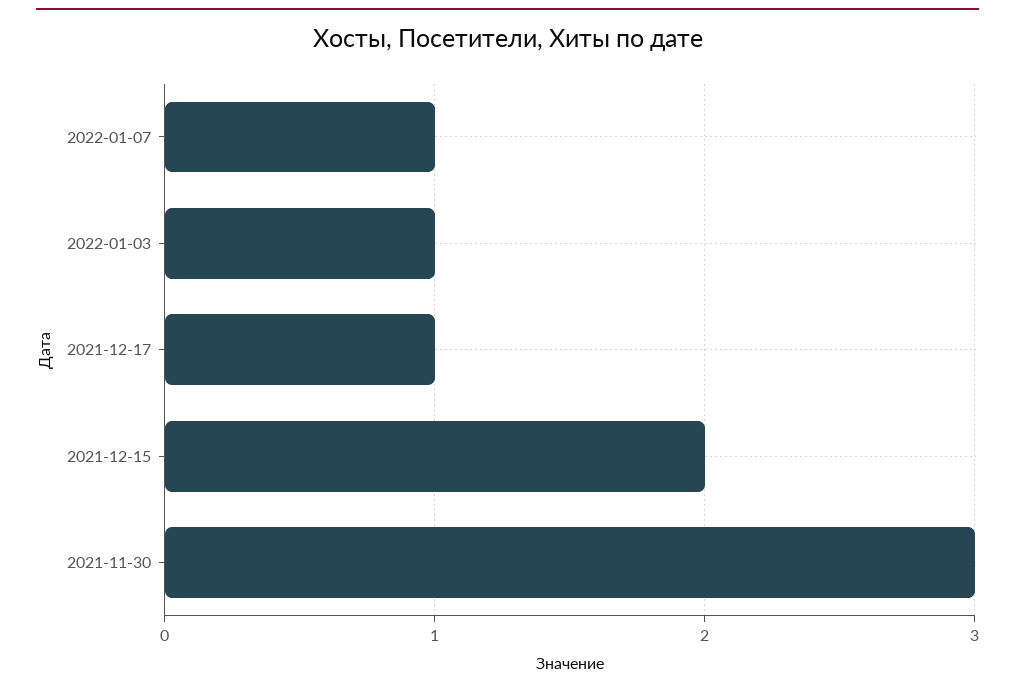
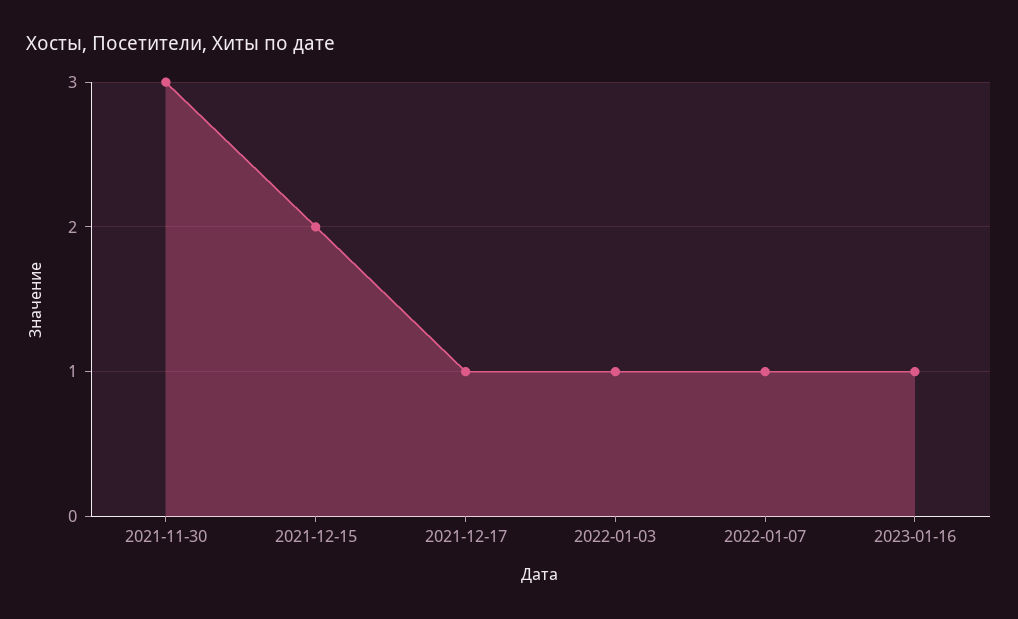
2023-01-16: none -> 1

